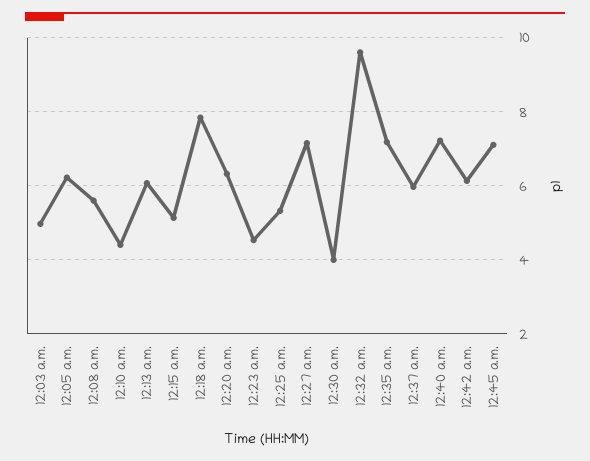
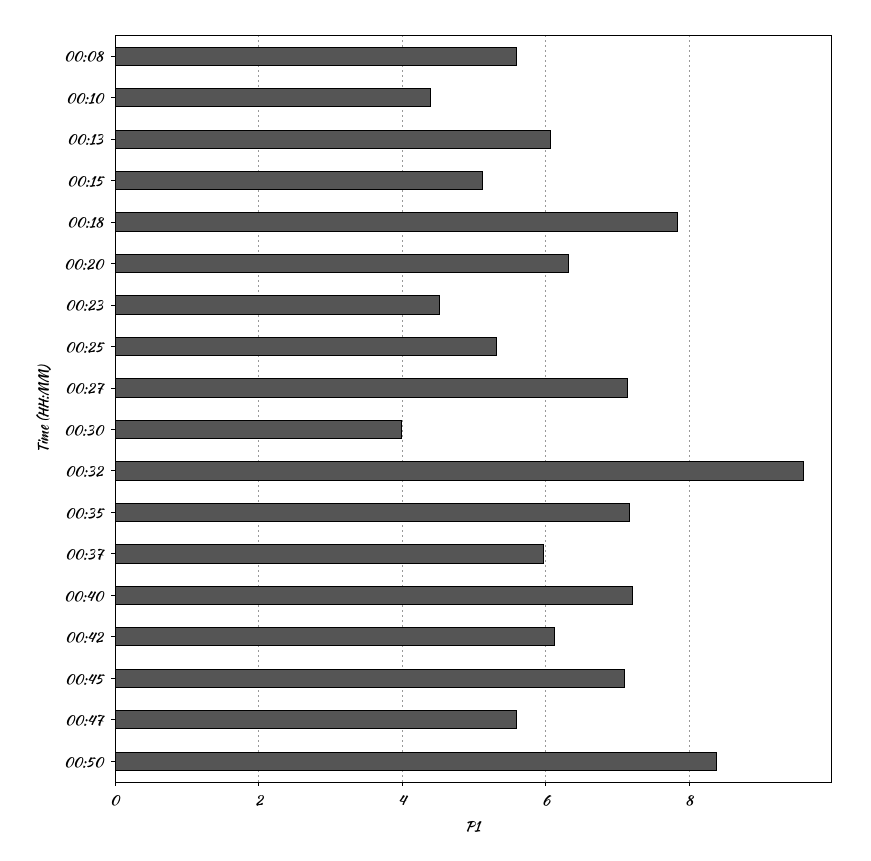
12:03 a.m.: 5 -> none
12:05 a.m.: 6.2 -> none
00:47: none -> 5.6
00:50: none -> 8.4

